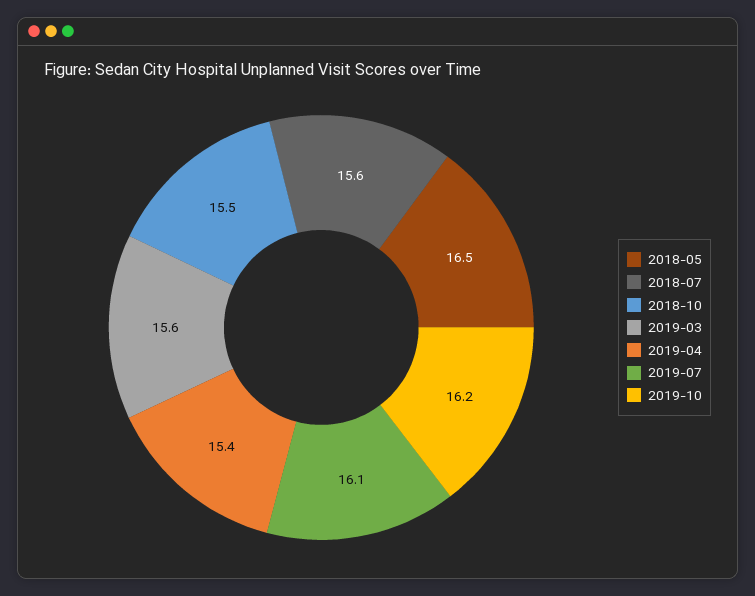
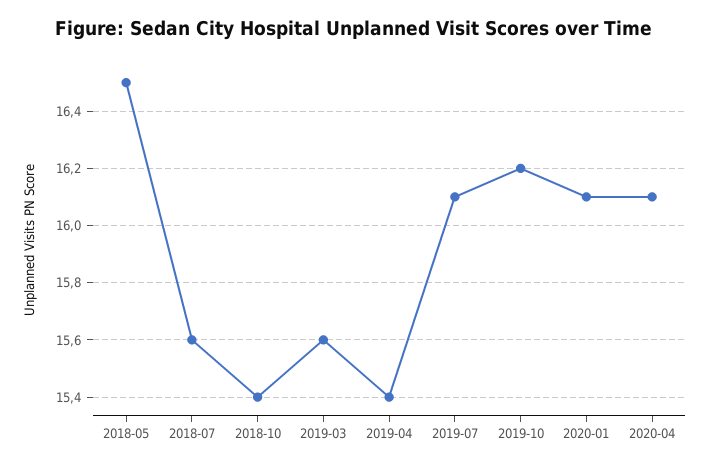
2018-10: 15.5 -> 15.4
2020-01: none -> 16.1
2020-04: none -> 16.1

